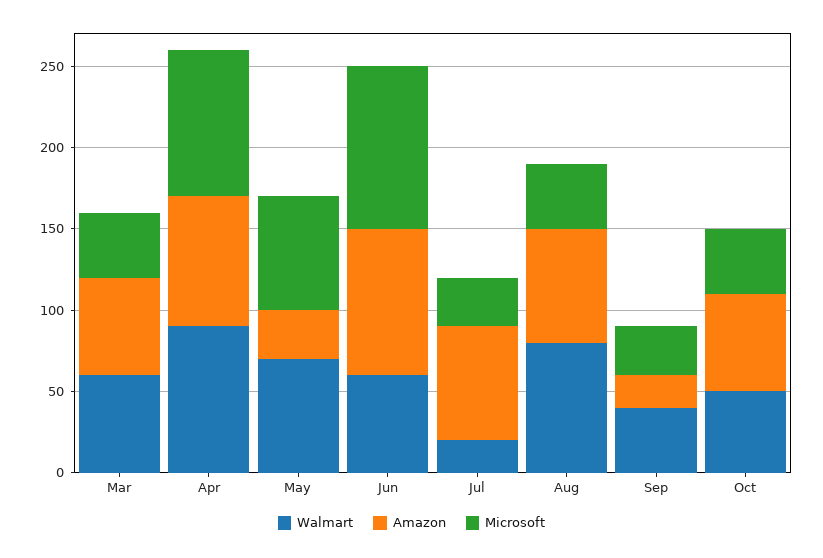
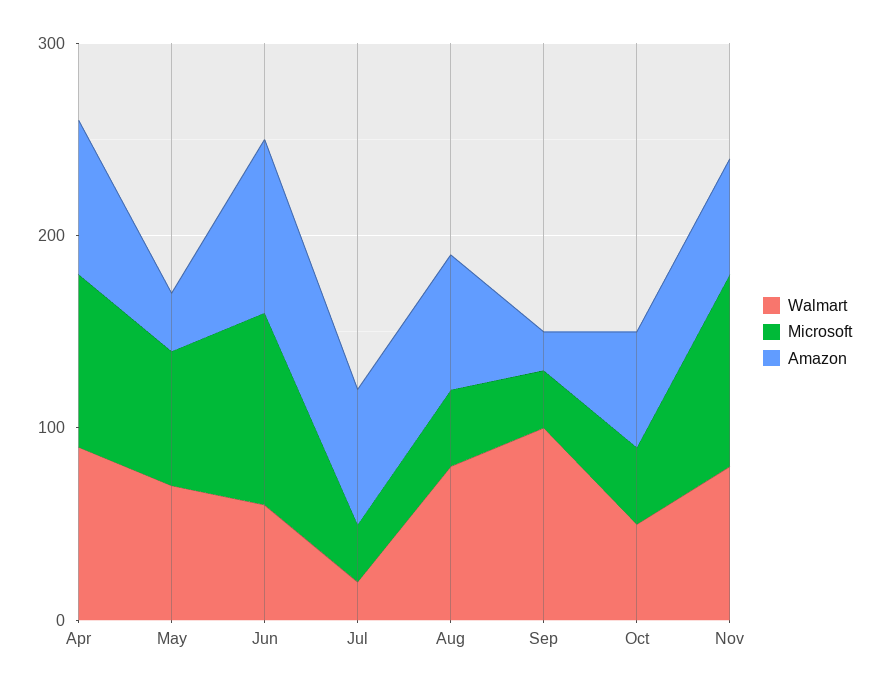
Walmart, Mar: 60 -> none
Amazon, Mar: 60 -> none
Microsoft, Mar: 40 -> none
Walmart, Sep: 40 -> 100
Walmart, Nov: none -> 80
Microsoft, Nov: none -> 100
Amazon, Nov: none -> 60

